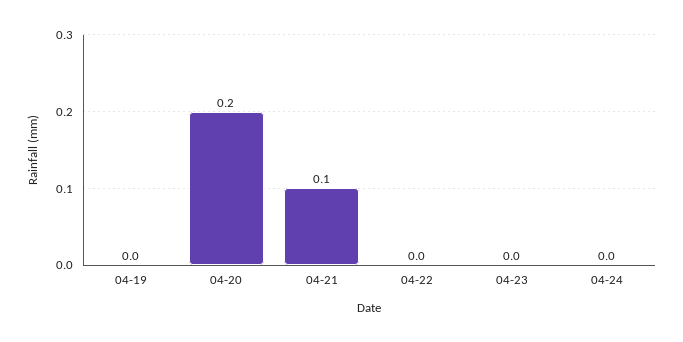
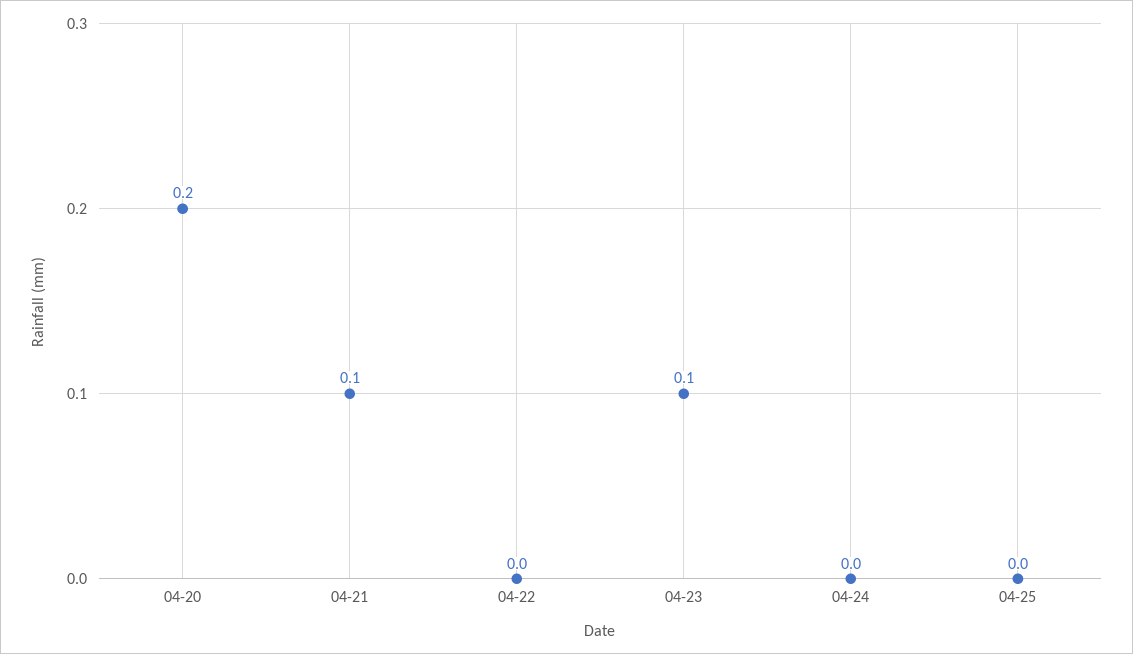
04-19: 0 -> none
04-23: 0 -> 0.1
04-25: none -> 0

